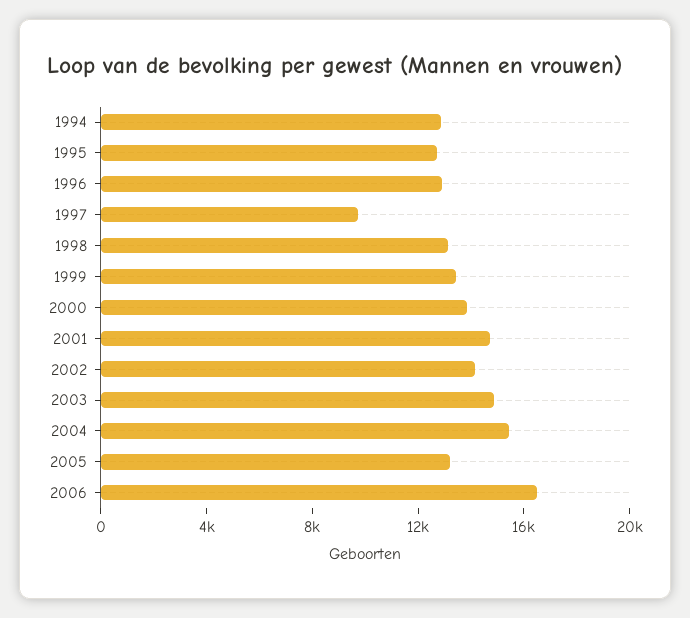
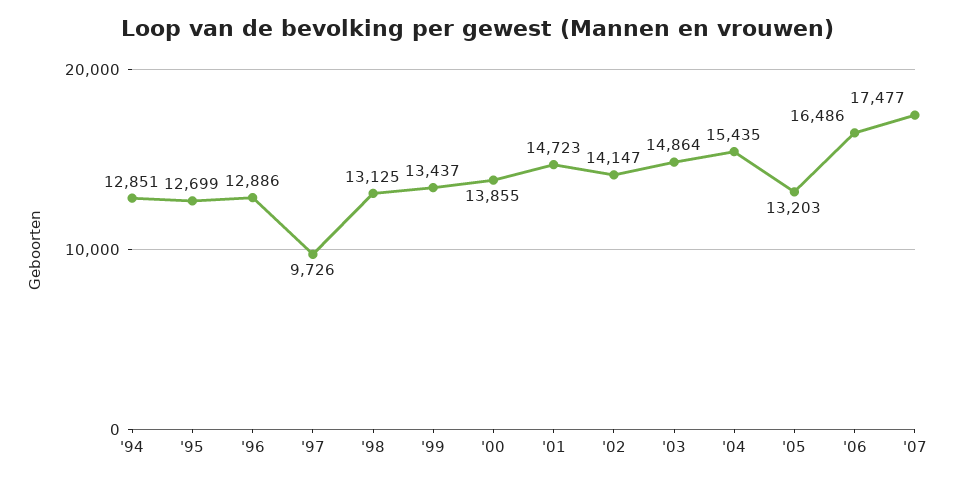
'07: none -> 17477

